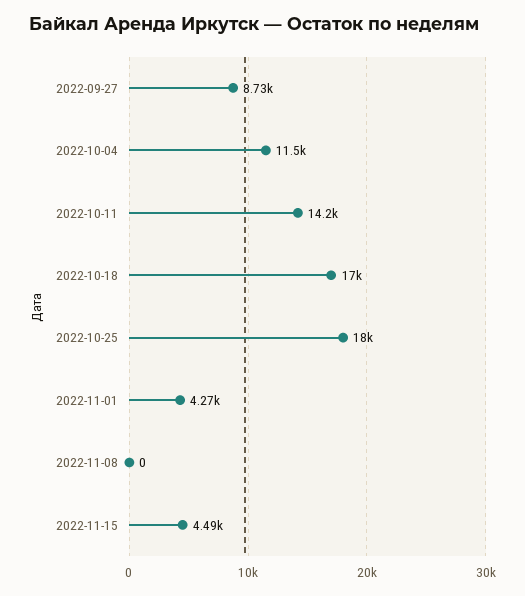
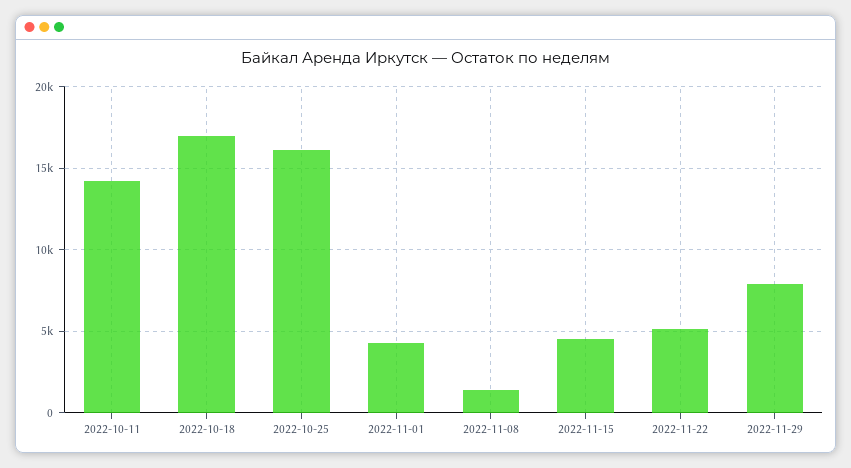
2022-09-27: 8730 -> none
2022-10-04: 11500 -> none
2022-10-25: 18000 -> 16000
2022-11-08: 0 -> 1500
2022-11-22: none -> 5000
2022-11-29: none -> 8000

